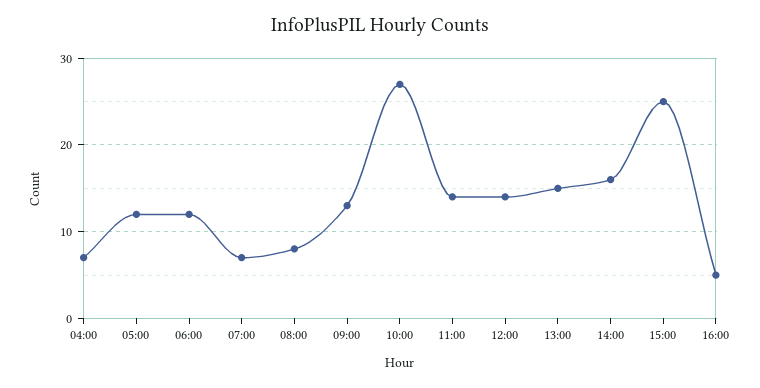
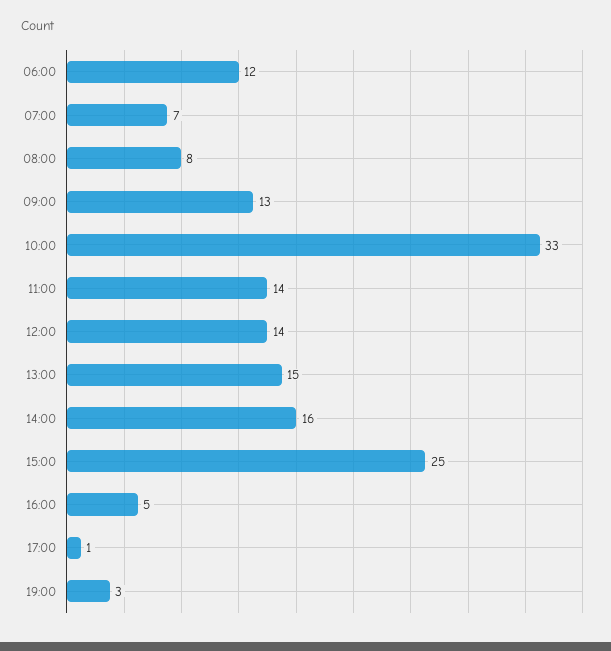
04:00: 7 -> none
05:00: 12 -> none
10:00: 27 -> 33
17:00: none -> 1
19:00: none -> 3

